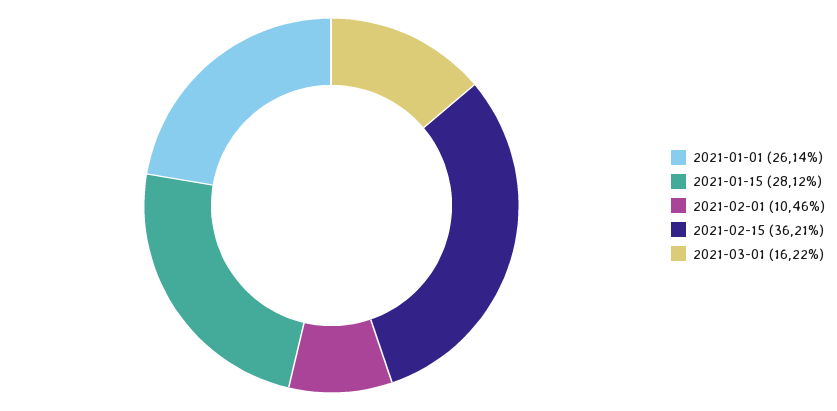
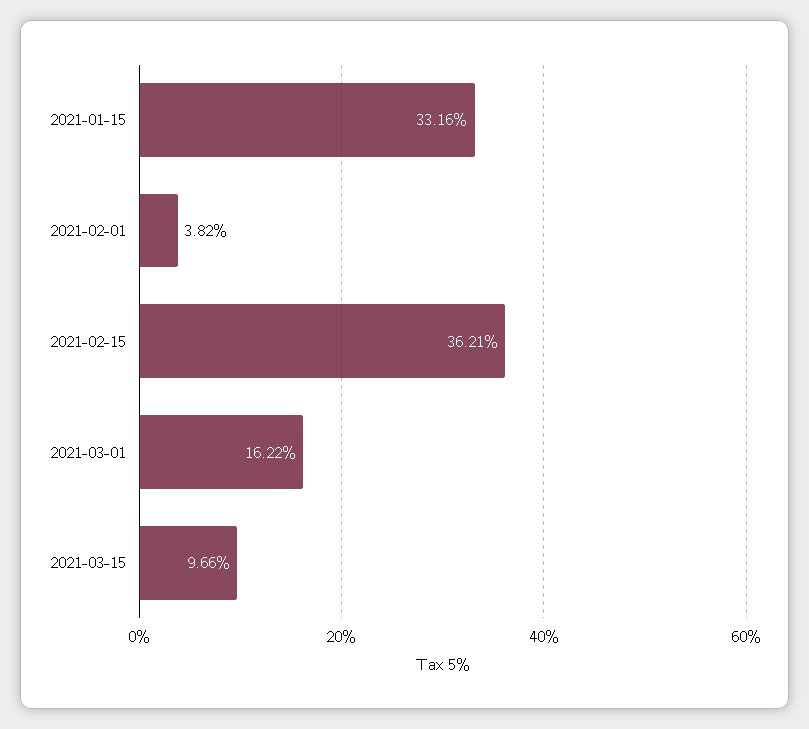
2021-01-01: 26.14 -> none
2021-01-15: 28.12 -> 33.16
2021-02-01: 10.46 -> 3.82
2021-03-15: none -> 9.66

